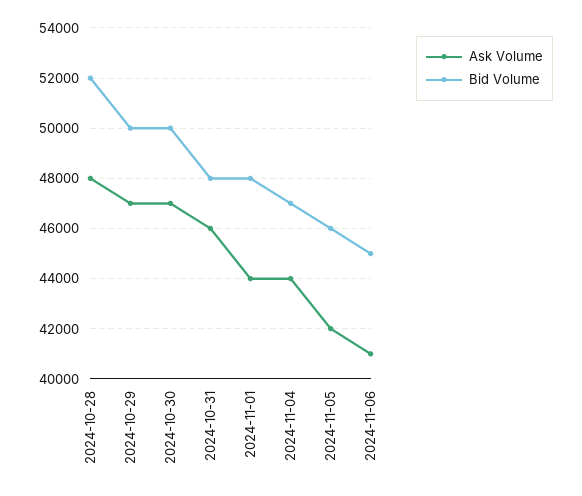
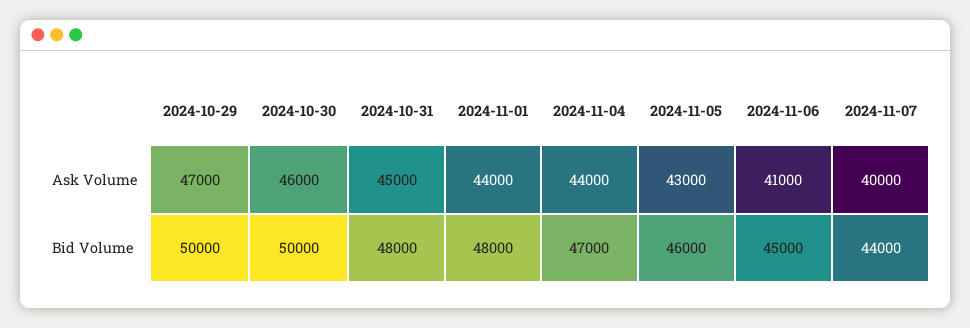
Ask Volume, 2024-10-28: 48000 -> none
Bid Volume, 2024-10-28: 52000 -> none
Ask Volume, 2024-10-30: 47000 -> 46000
Ask Volume, 2024-10-31: 46000 -> 45000
Ask Volume, 2024-11-05: 42000 -> 43000
Ask Volume, 2024-11-07: none -> 40000
Bid Volume, 2024-11-07: none -> 44000

